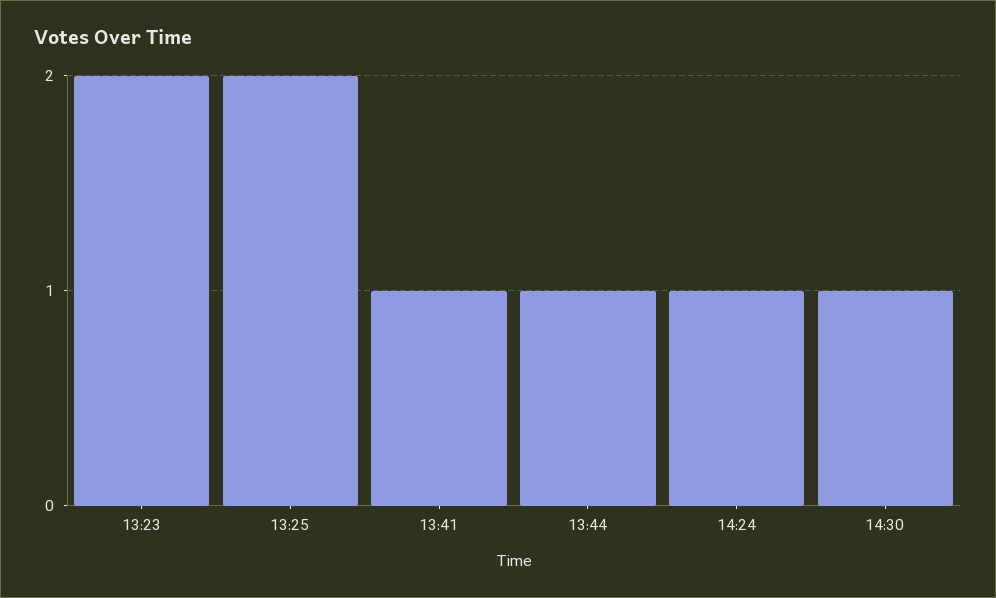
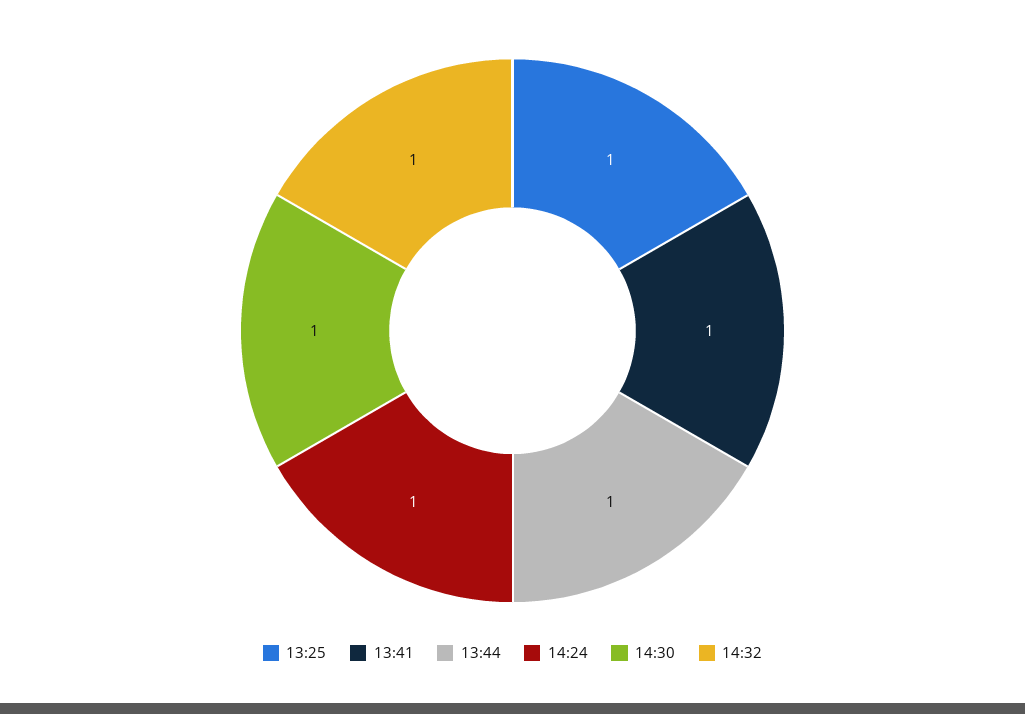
13:23: 2 -> none
13:25: 2 -> 1
14:32: none -> 1

